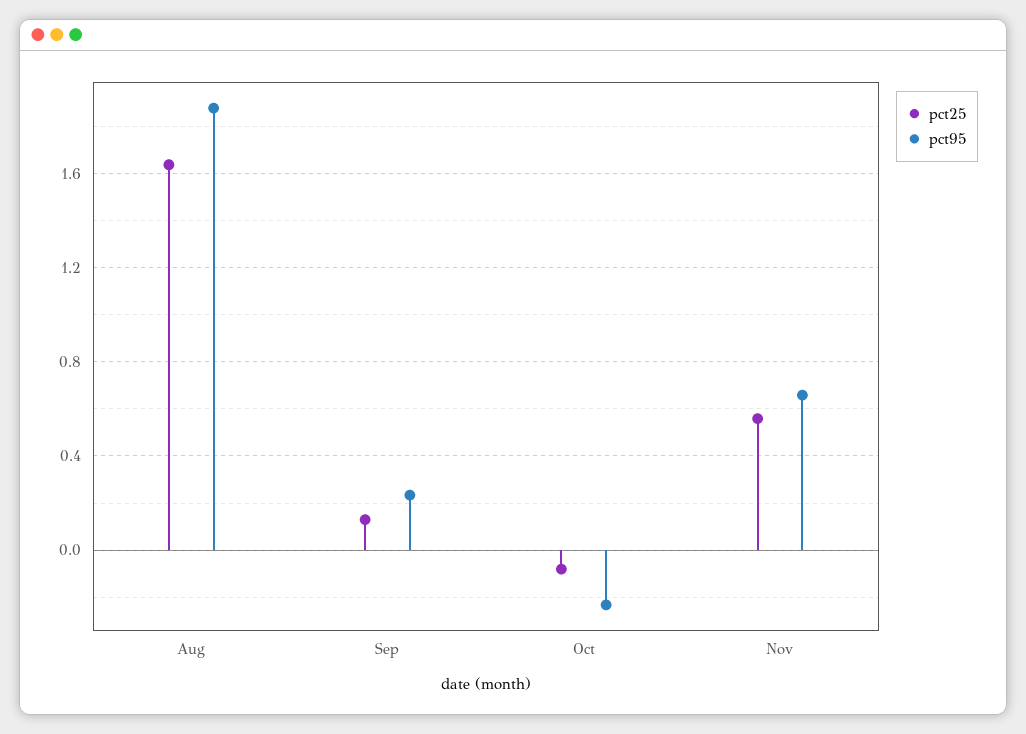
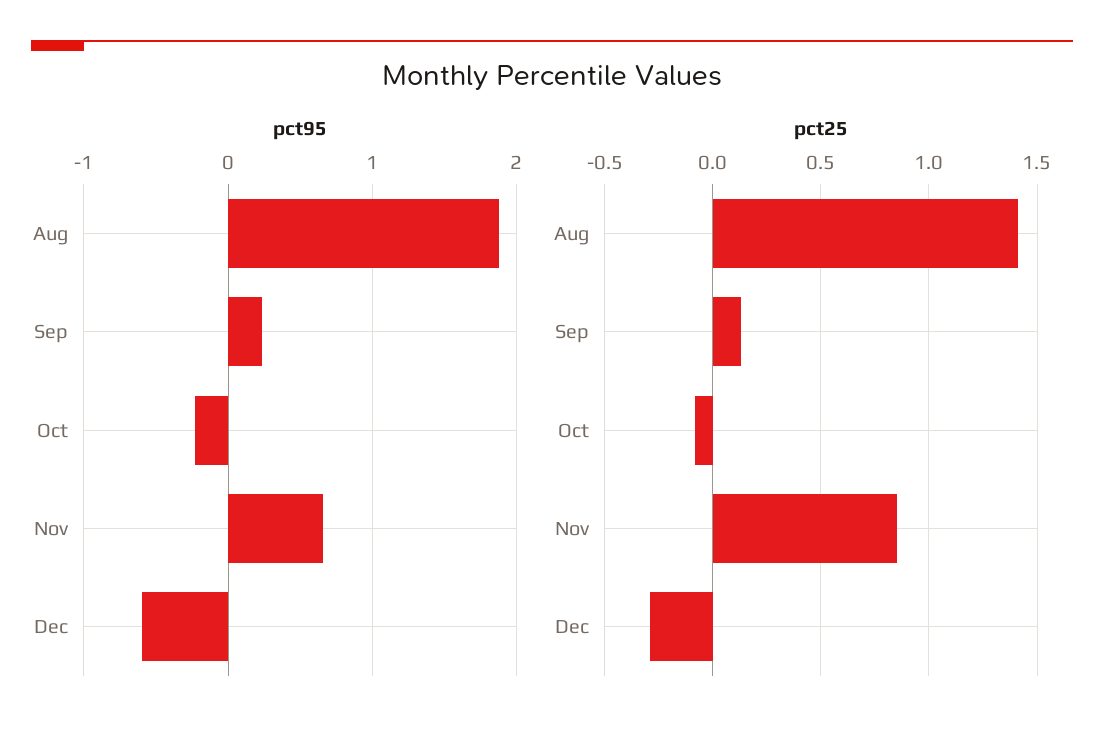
pct25, Aug: 1.65 -> 1.4
pct25, Nov: 0.55 -> 0.85
pct95, Dec: none -> -0.6
pct25, Dec: none -> -0.3

